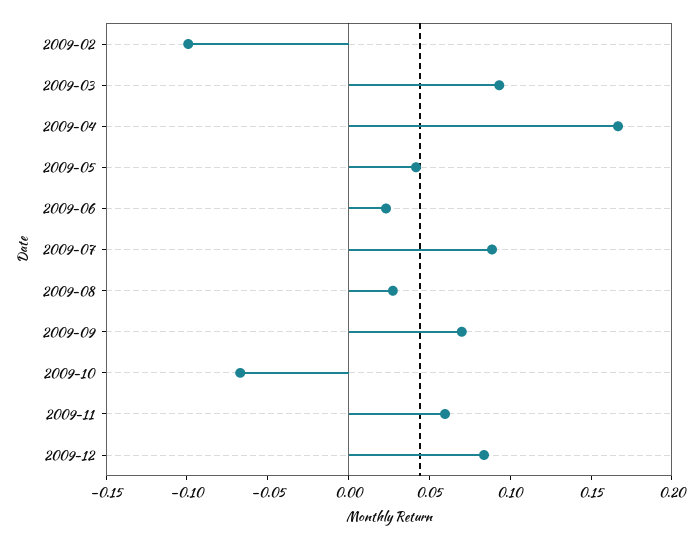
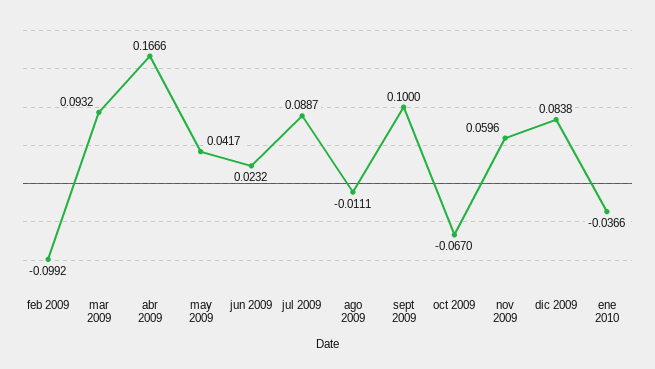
2009-08: 0.03 -> -0.0111
2009-09: 0.07 -> 0.1
ene 2010: none -> -0.0366

